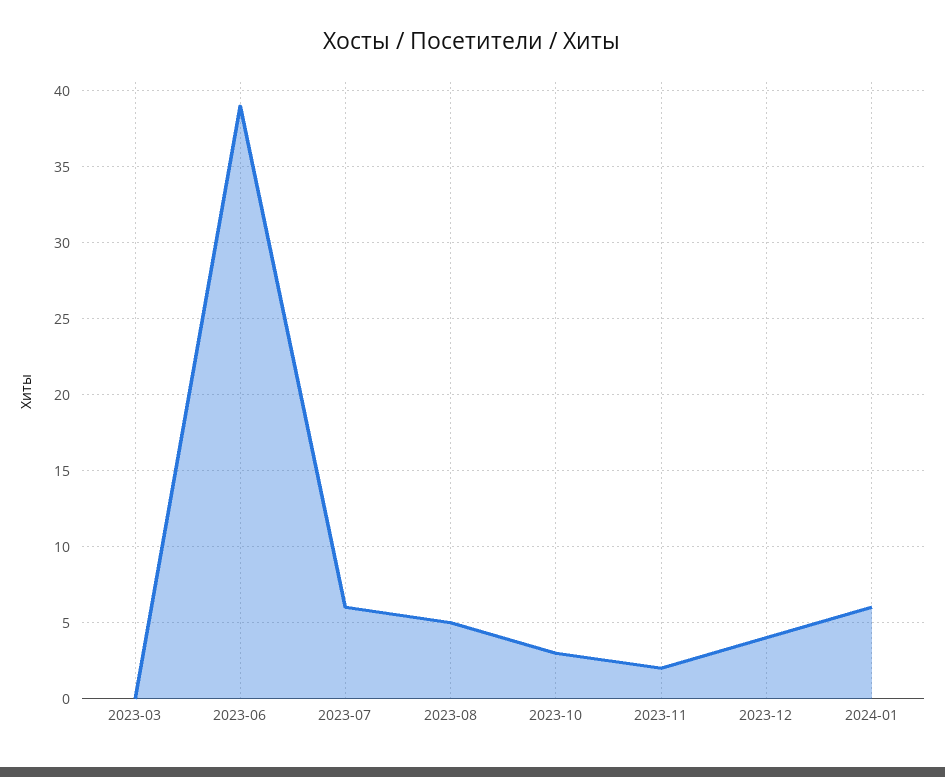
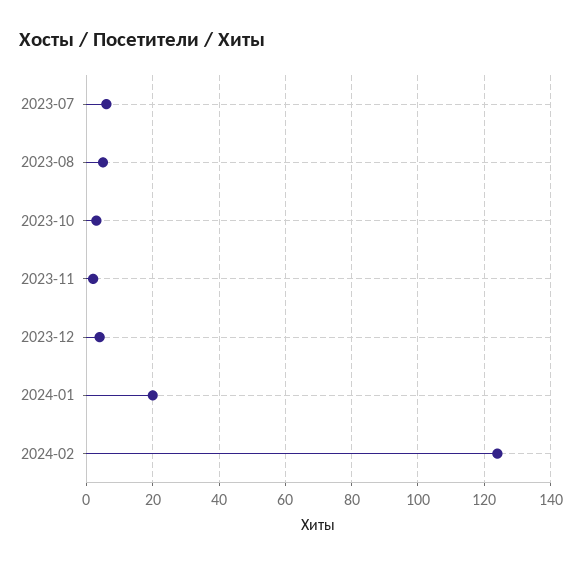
2023-03: 0 -> none
2023-06: 39 -> none
2024-01: 6 -> 20
2024-02: none -> 125

